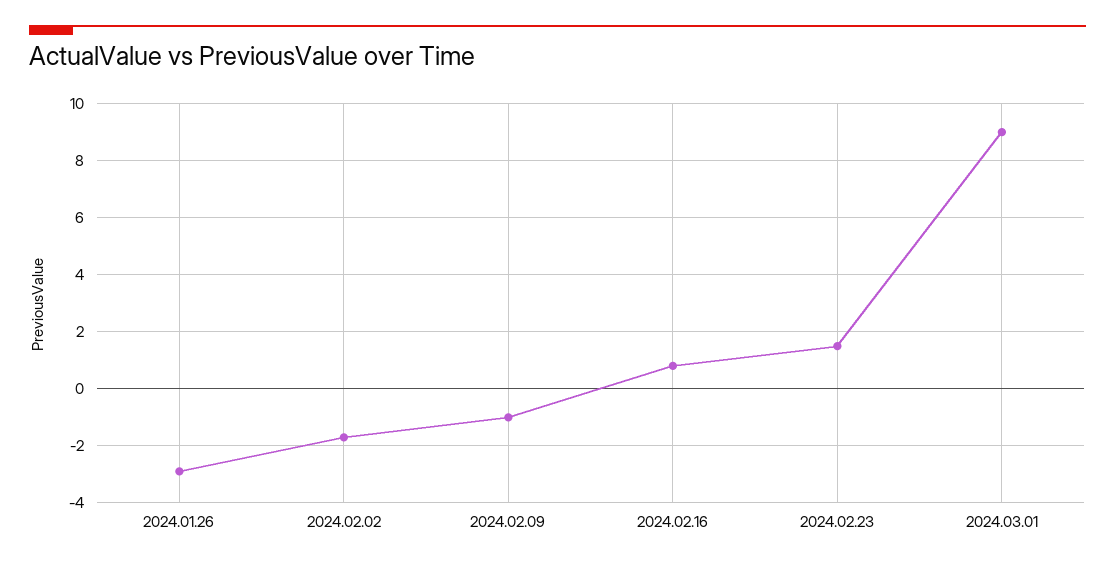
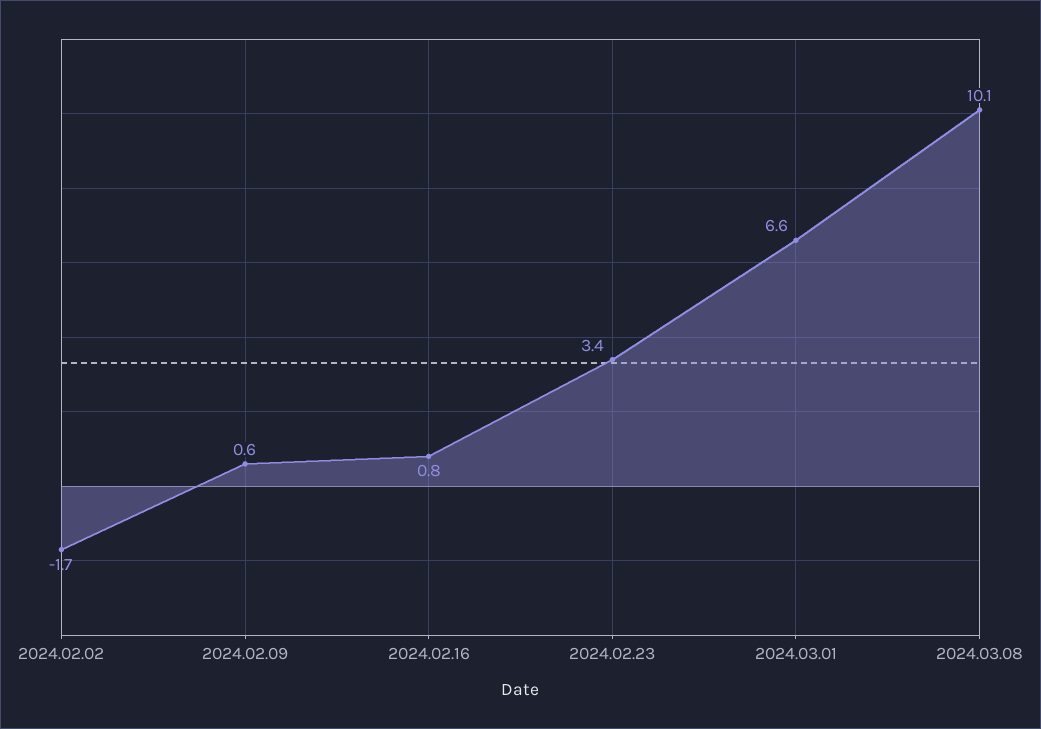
2024.01.26: -3 -> none
2024.02.09: -1 -> 0.6
2024.02.23: 1.5 -> 3.4
2024.03.01: 9 -> 6.6
2024.03.08: none -> 10.1

